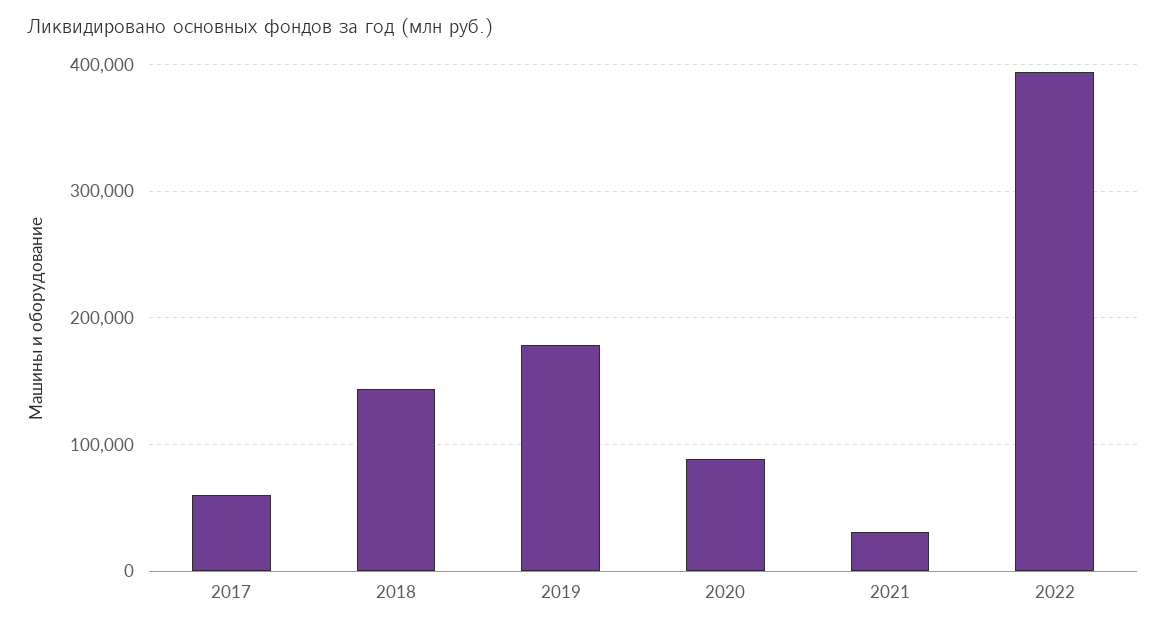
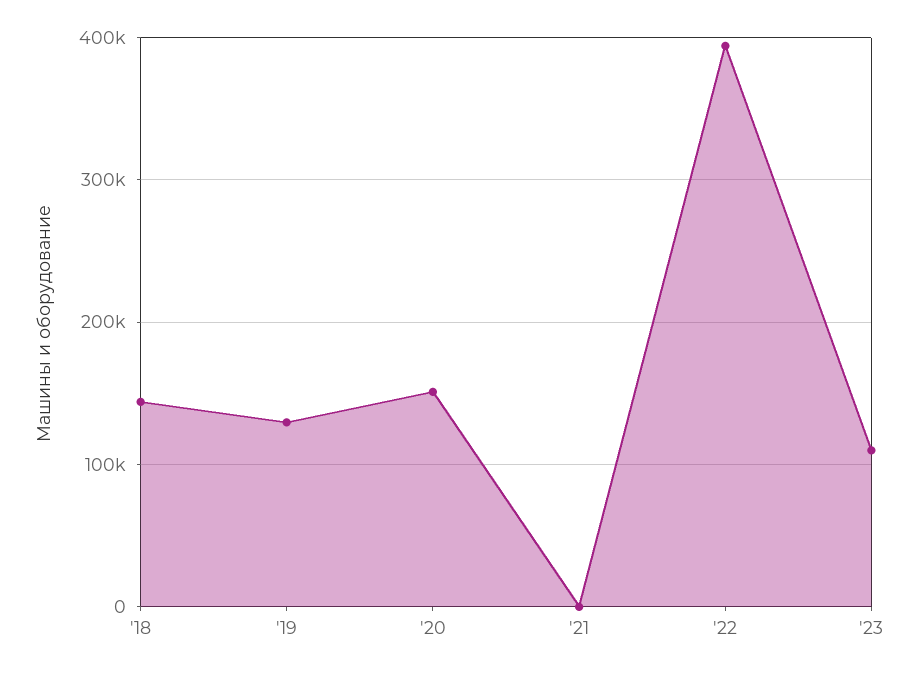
2017: 60000 -> none
2019: 180000 -> 130000
2020: 90000 -> 150000
2021: 30000 -> 0
'23: none -> 110000

